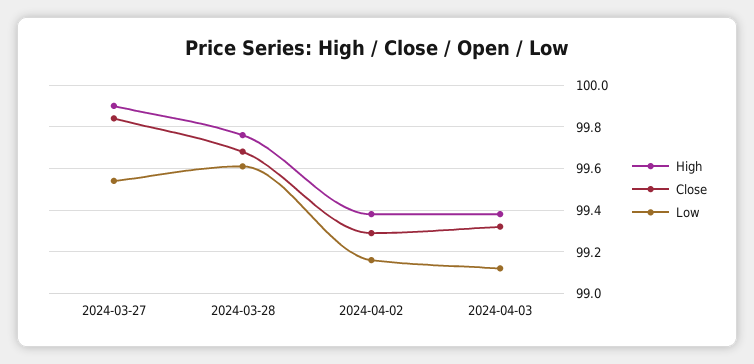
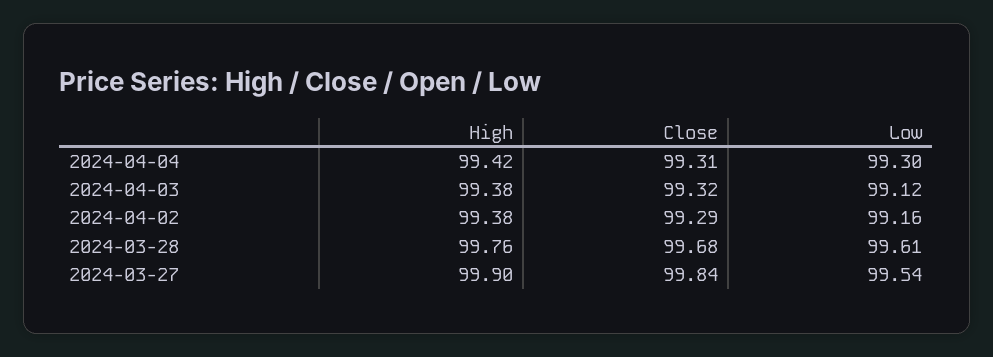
High, 2024-04-04: none -> 99.42
Close, 2024-04-04: none -> 99.31
Low, 2024-04-04: none -> 99.3

